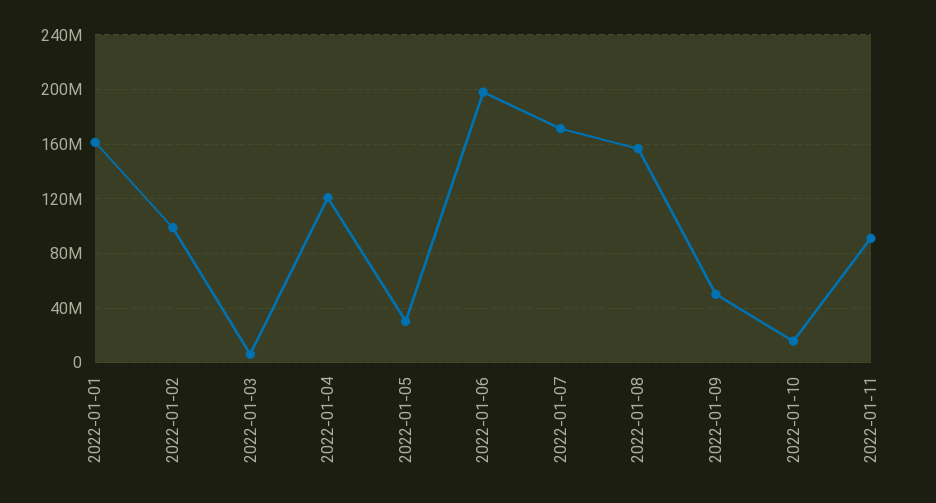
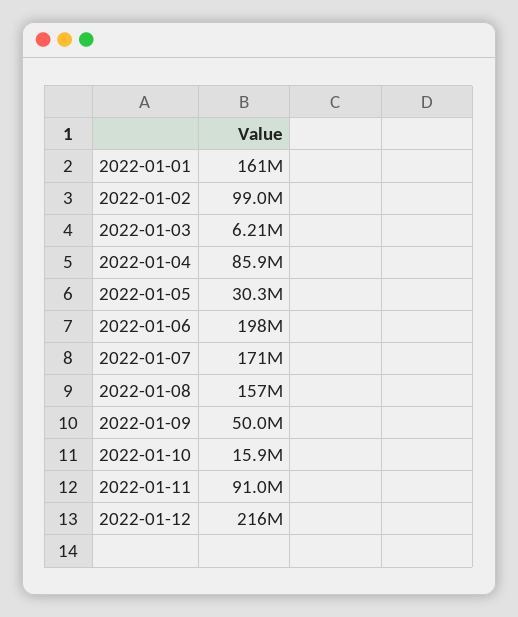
2022-01-04: 120000000 -> 85900000
2022-01-12: none -> 216000000

